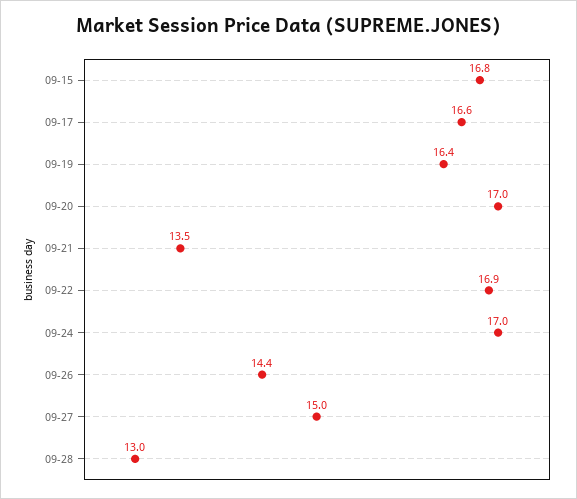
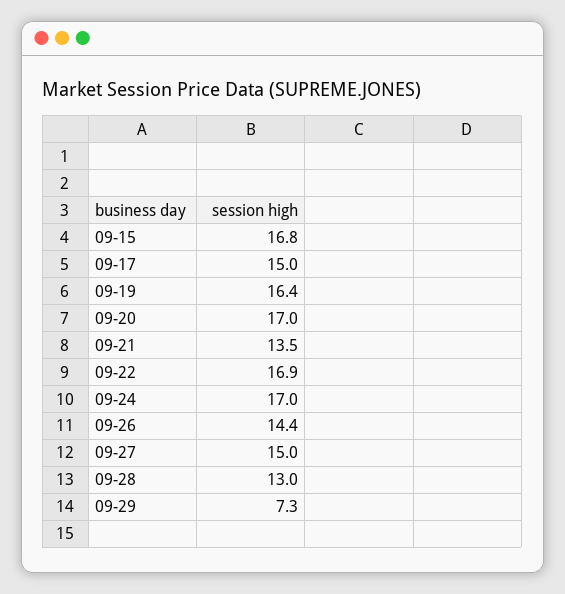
09-17: 16.6 -> 15
09-29: none -> 7.3

